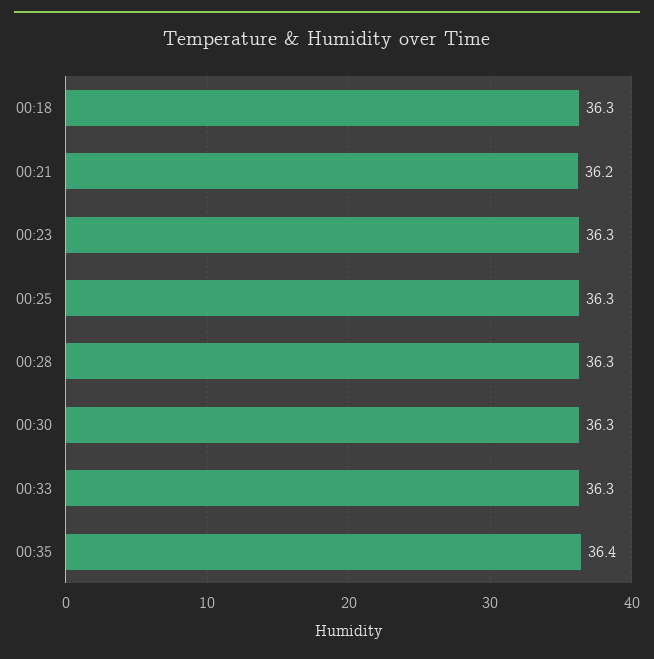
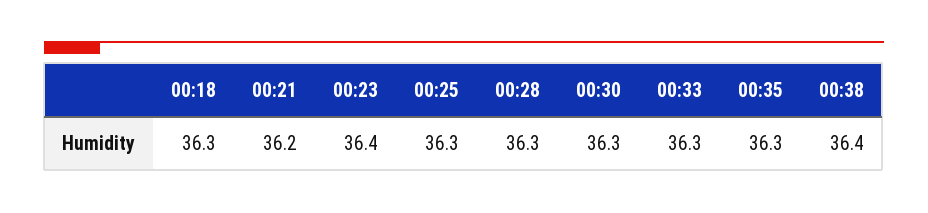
00:23: 36.3 -> 36.4
00:35: 36.4 -> 36.3
00:38: none -> 36.4

